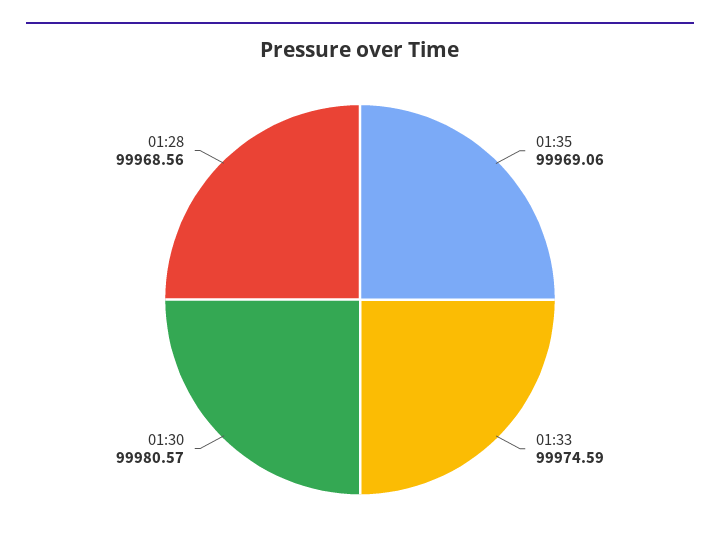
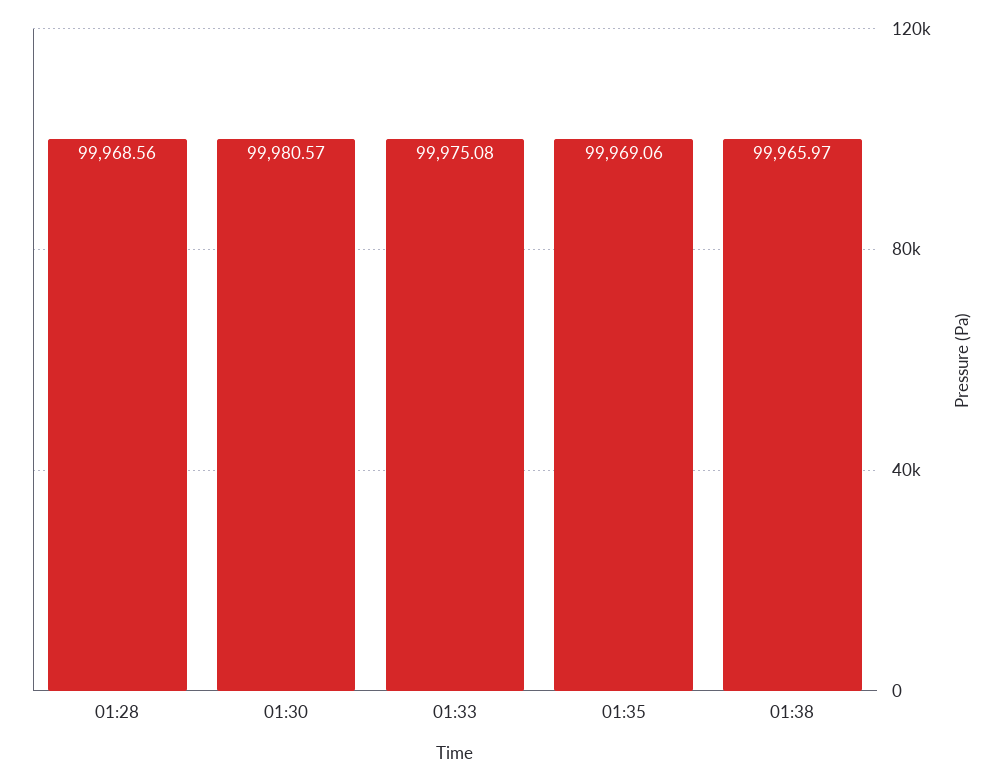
01:33: 99974.59 -> 99975.08
01:38: none -> 99965.97

